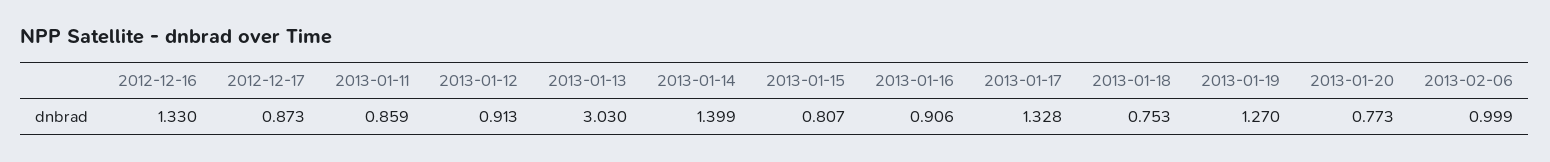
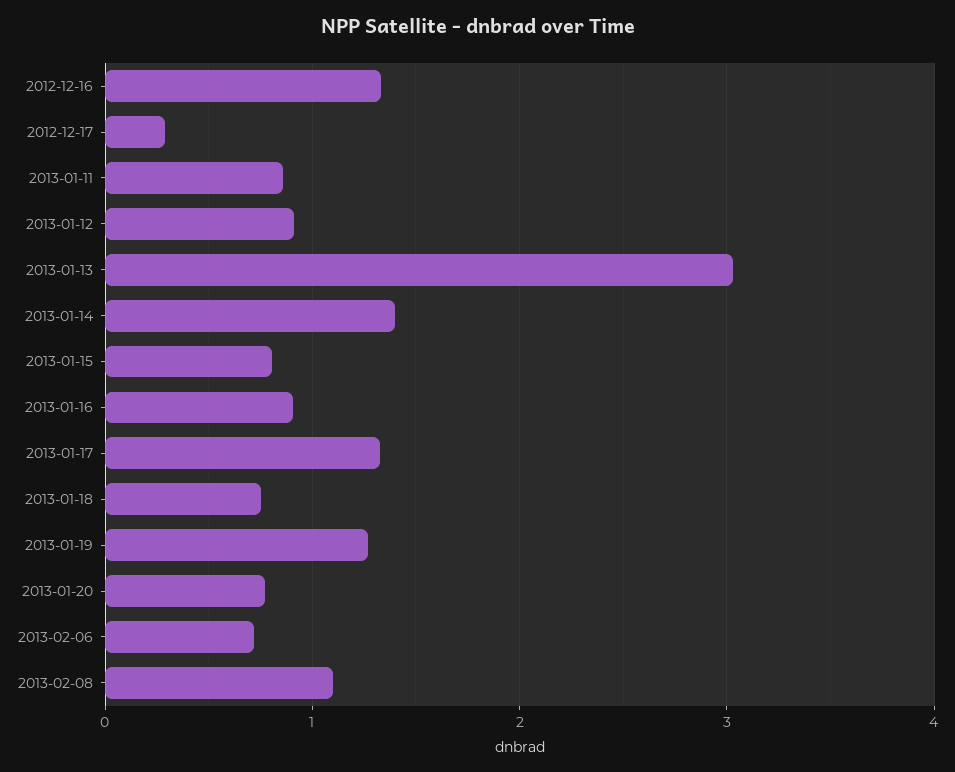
2012-12-17: 0.873 -> 0.3
2013-02-06: 0.999 -> 0.7
2013-02-08: none -> 1.1

